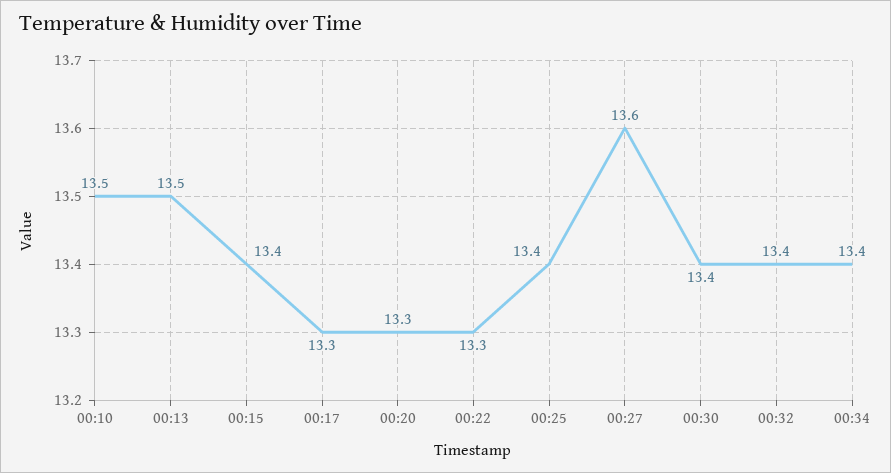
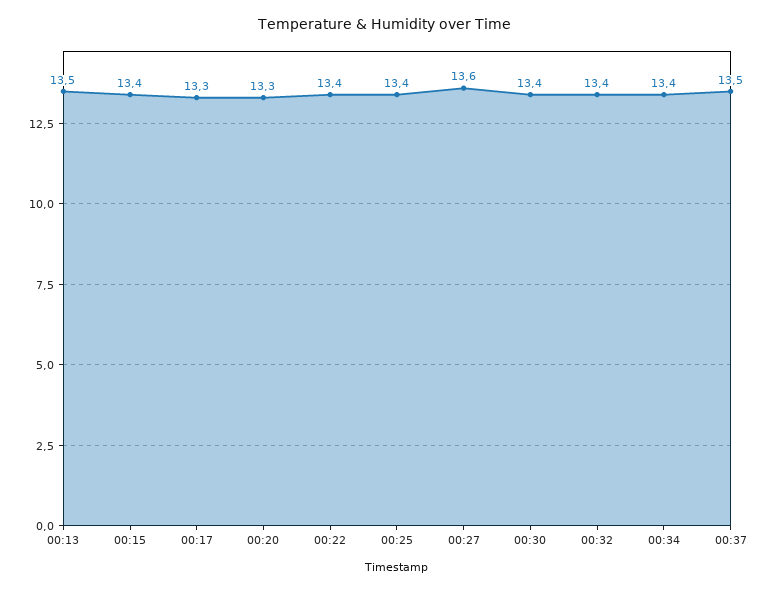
00:10: 13.5 -> none
00:22: 13.3 -> 13.4
00:37: none -> 13.5

